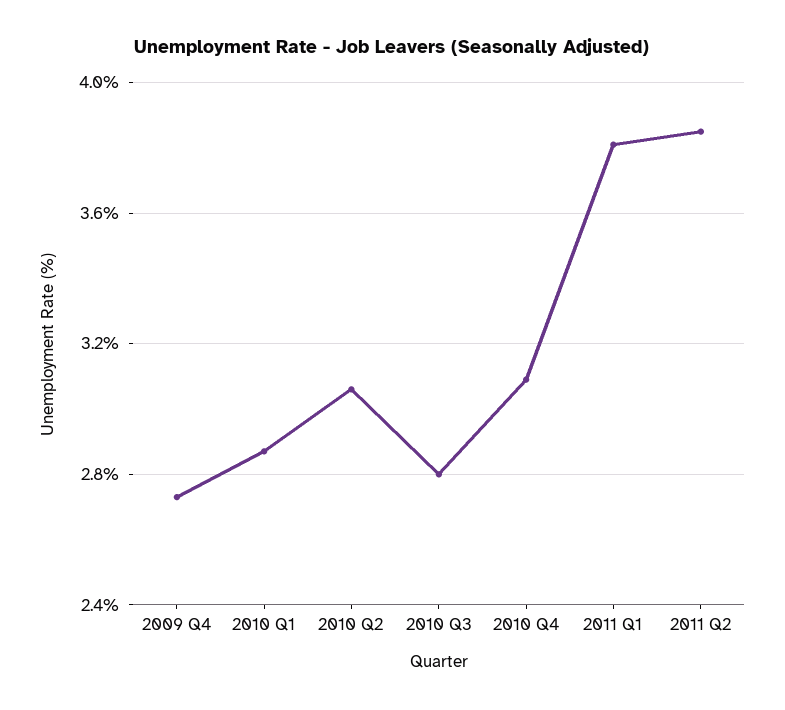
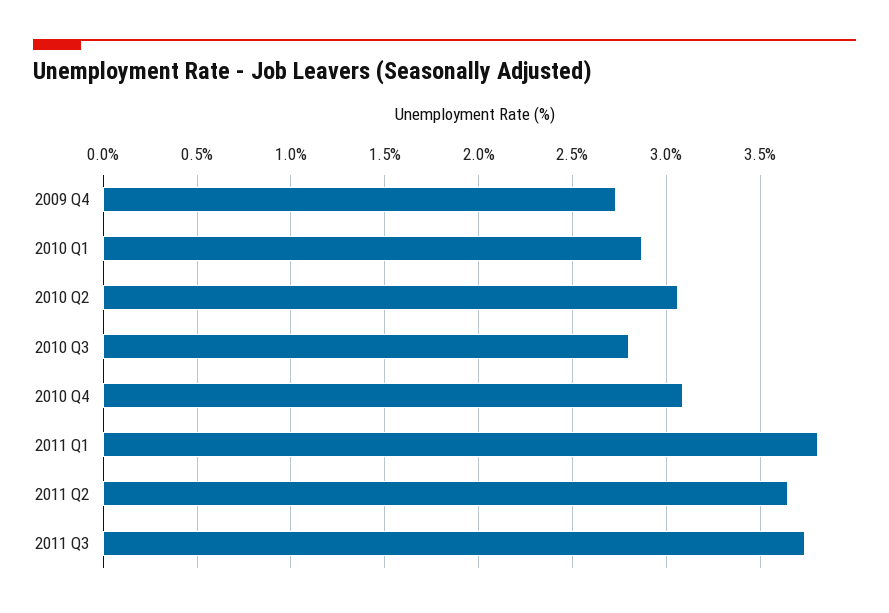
2011 Q2: 3.85 -> 3.65
2011 Q3: none -> 3.75

